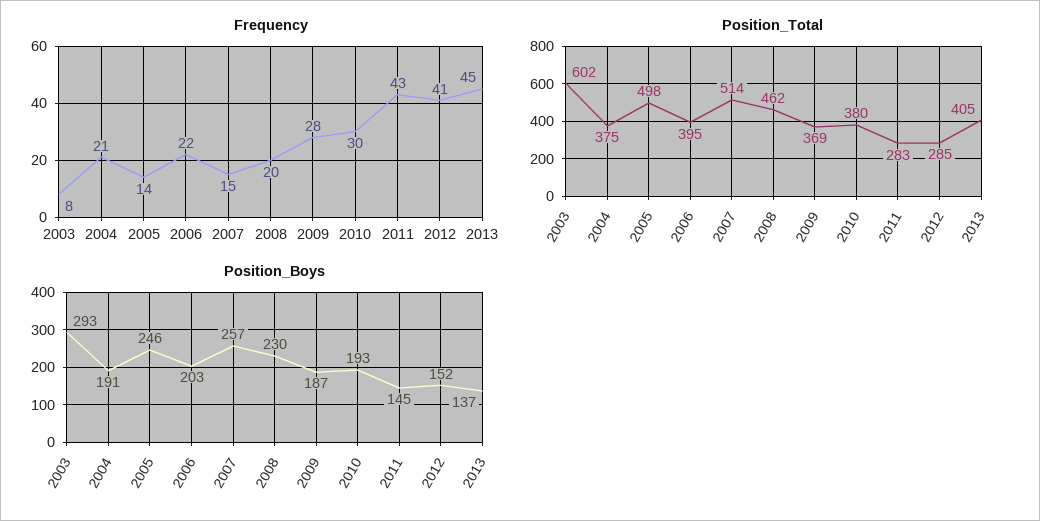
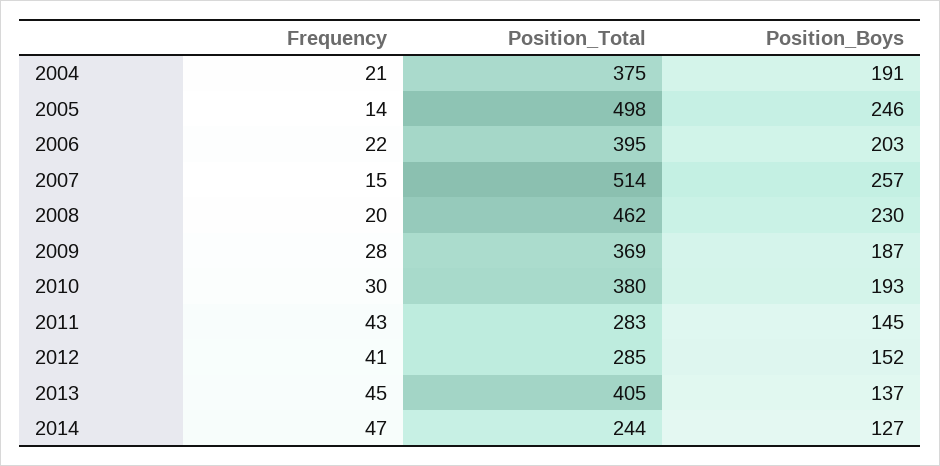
Frequency, 2003: 8 -> none
Position_Total, 2003: 602 -> none
Position_Boys, 2003: 293 -> none
Frequency, 2014: none -> 47
Position_Total, 2014: none -> 244
Position_Boys, 2014: none -> 127

